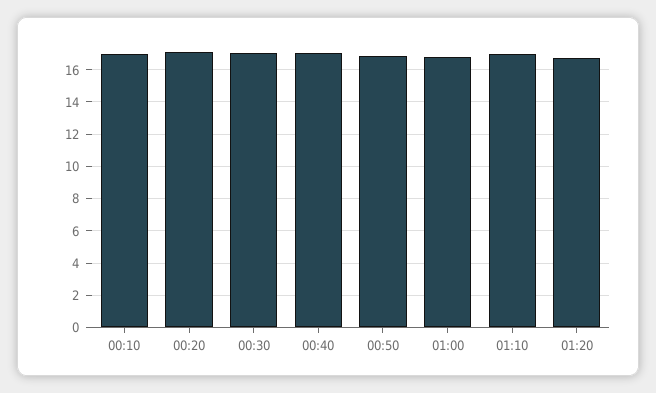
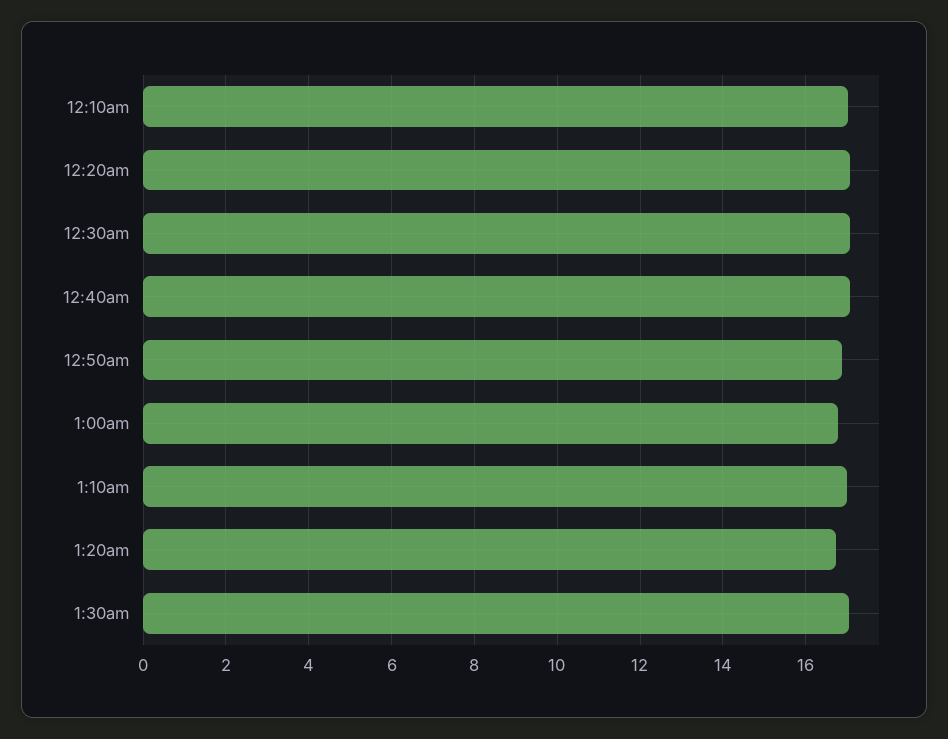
1:30am: none -> 17

